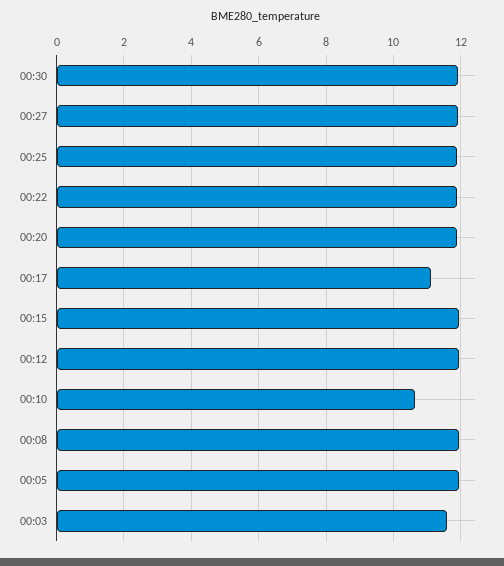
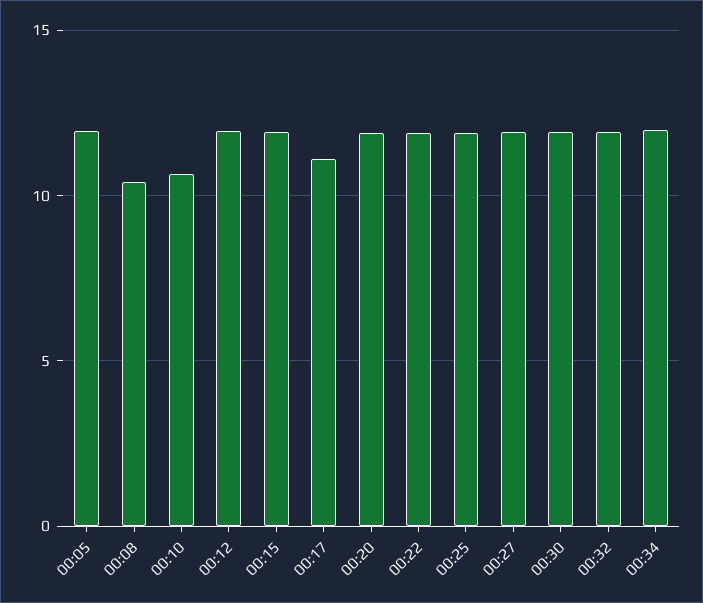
00:08: 12 -> 10.5
00:03: 11.6 -> none
00:32: none -> 12
00:34: none -> 12

